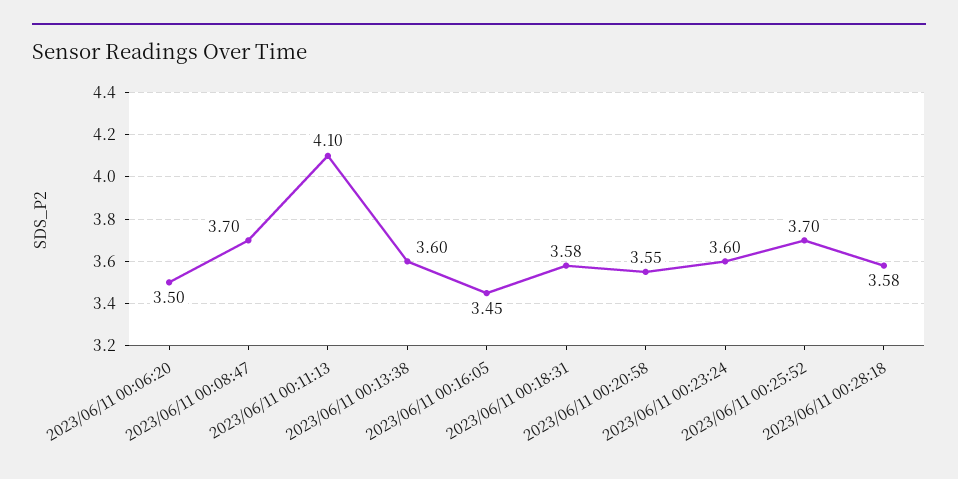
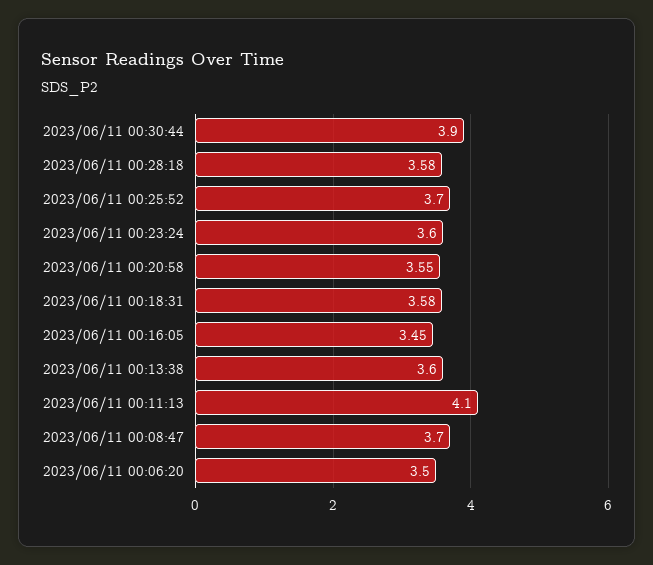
2023/06/11 00:30:44: none -> 3.9

